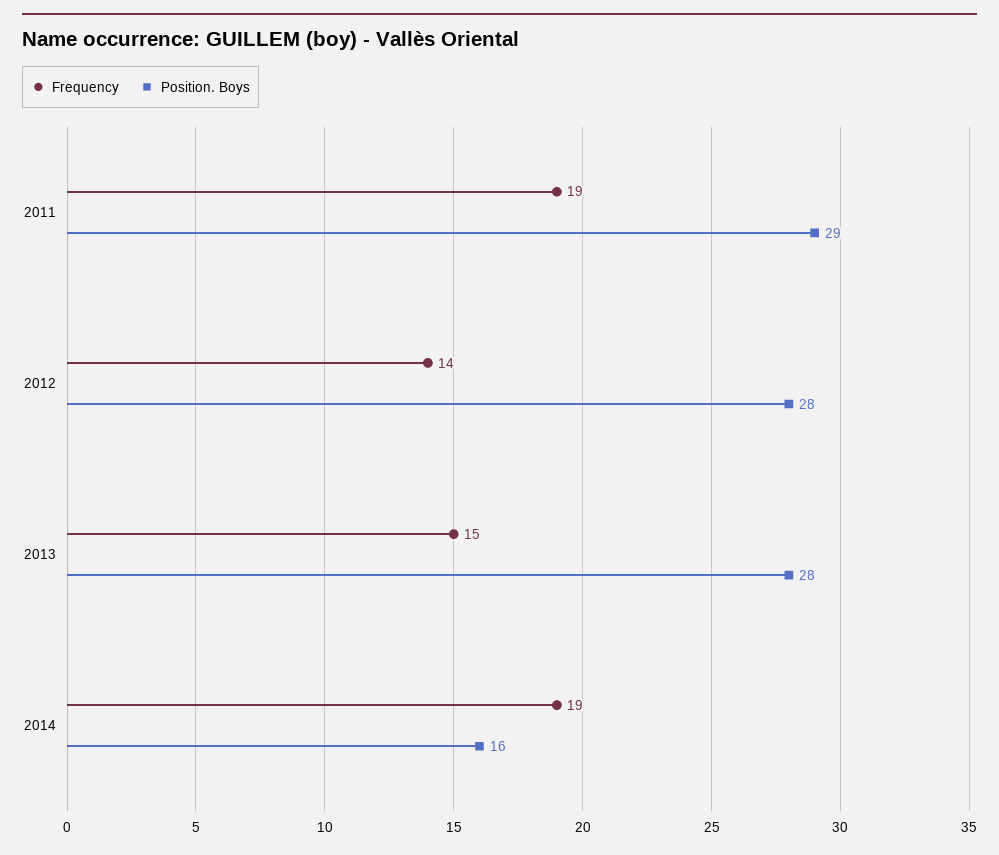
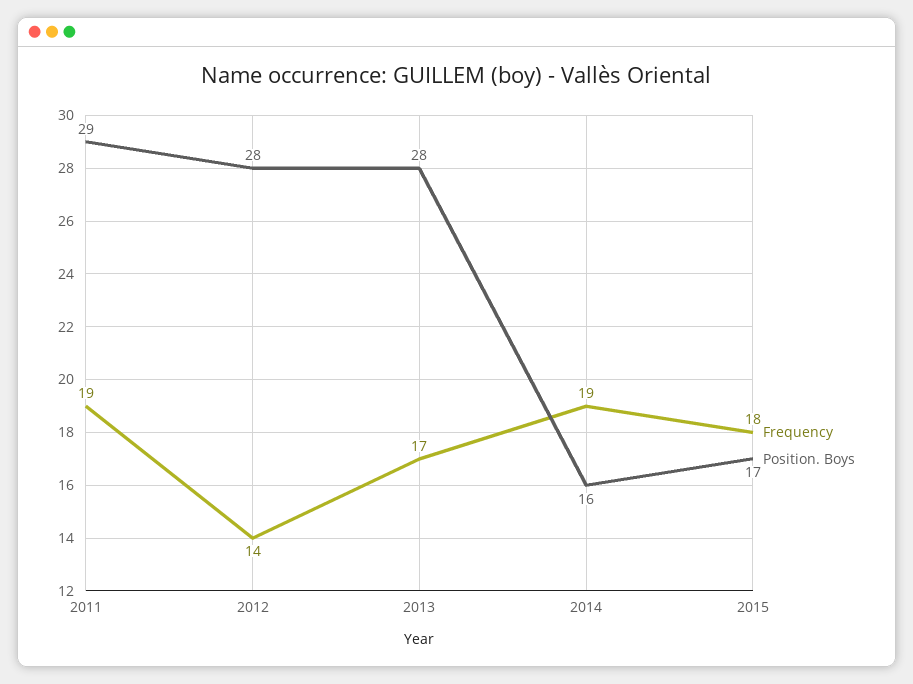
Frequency, 2013: 15 -> 17
Frequency, 2015: none -> 18
Position. Boys, 2015: none -> 17

